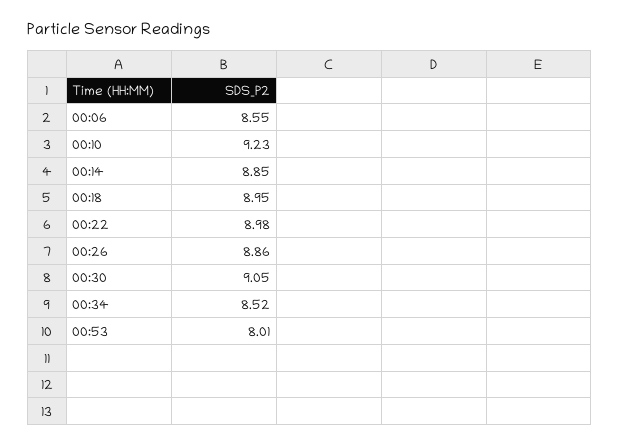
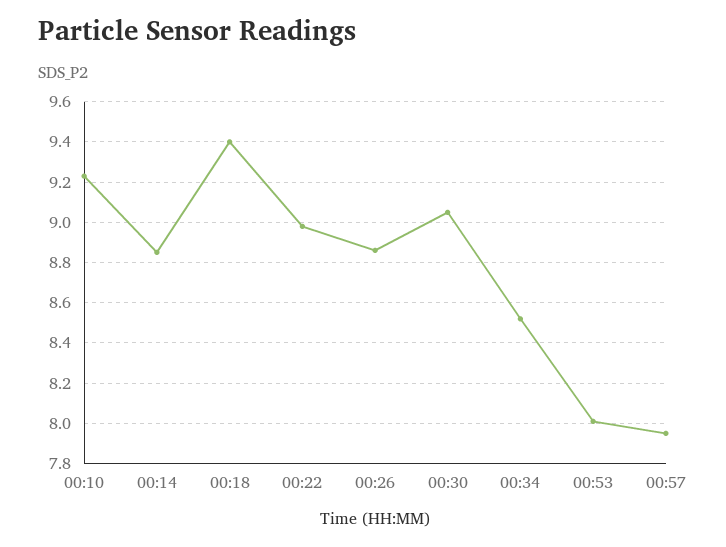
00:06: 8.55 -> none
00:18: 8.95 -> 9.4
00:57: none -> 7.95

